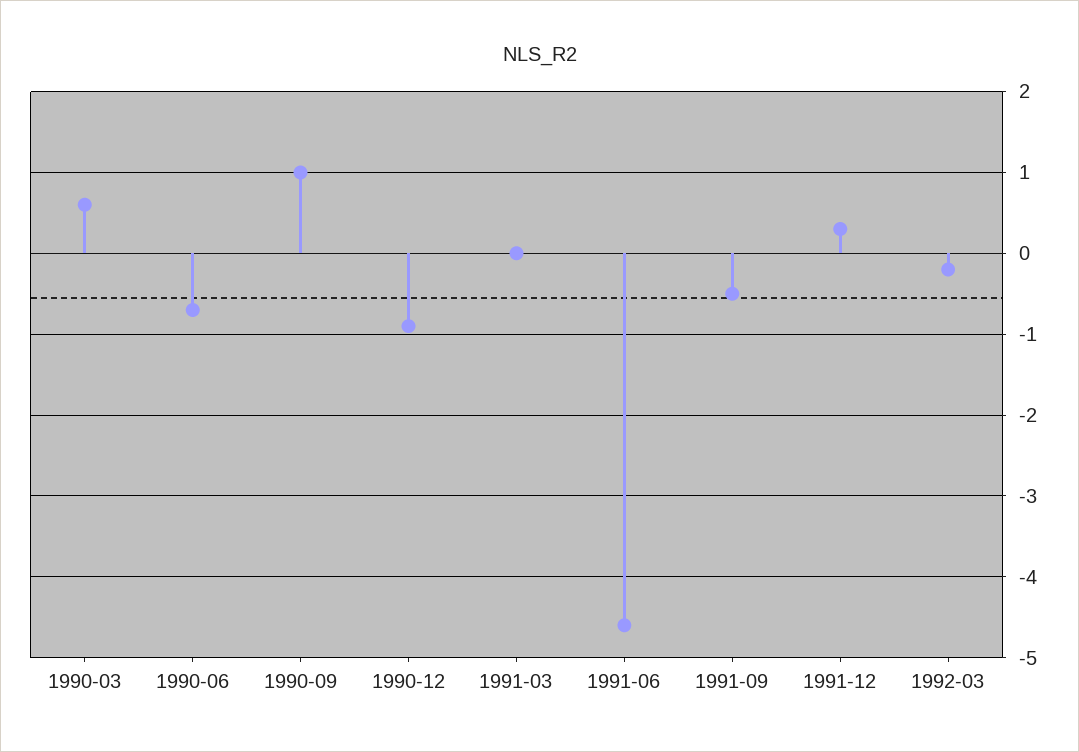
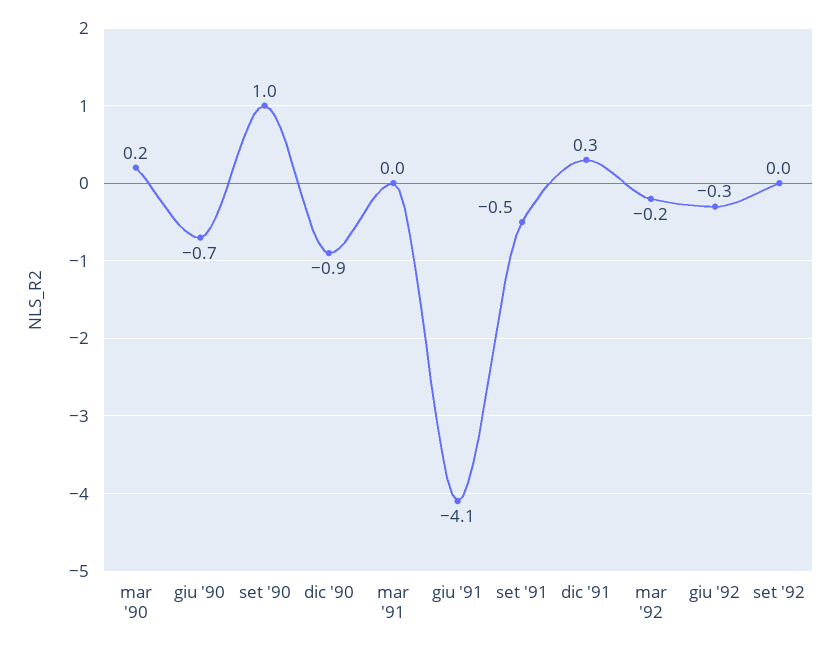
1990-03: 0.6 -> 0.2
1991-06: -4.6 -> -4.1
giu '92: none -> -0.3
set '92: none -> 0

